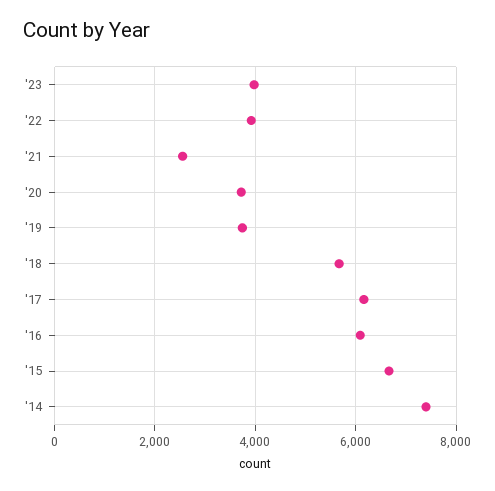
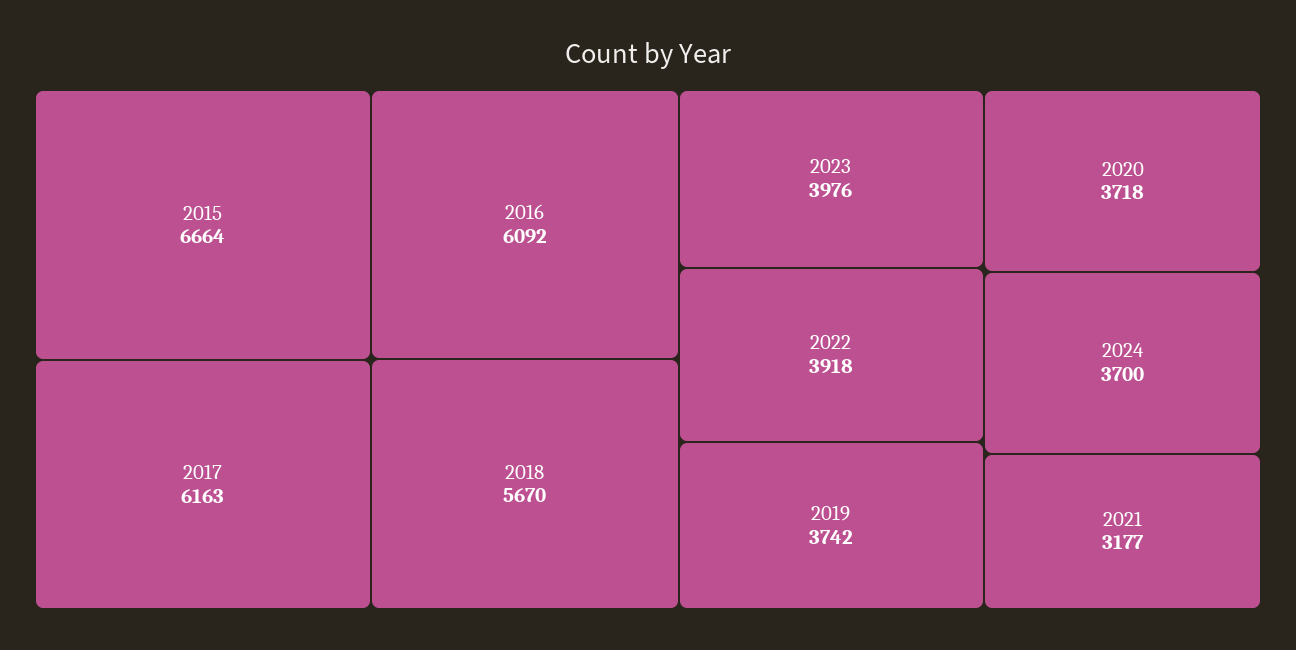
'21: 2600 -> 3177
'14: 7400 -> none
2024: none -> 3700

